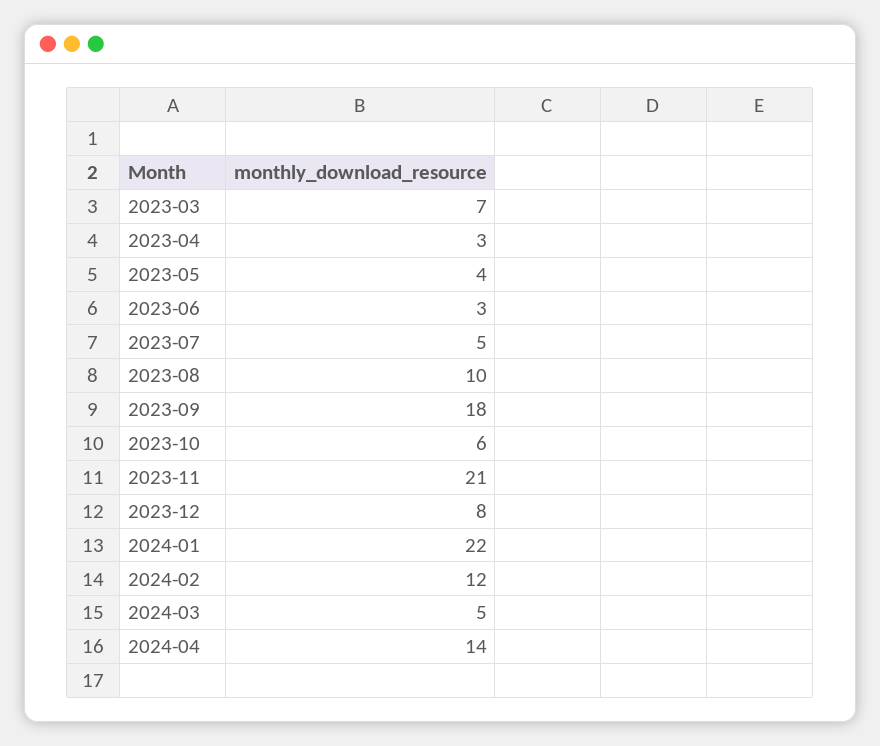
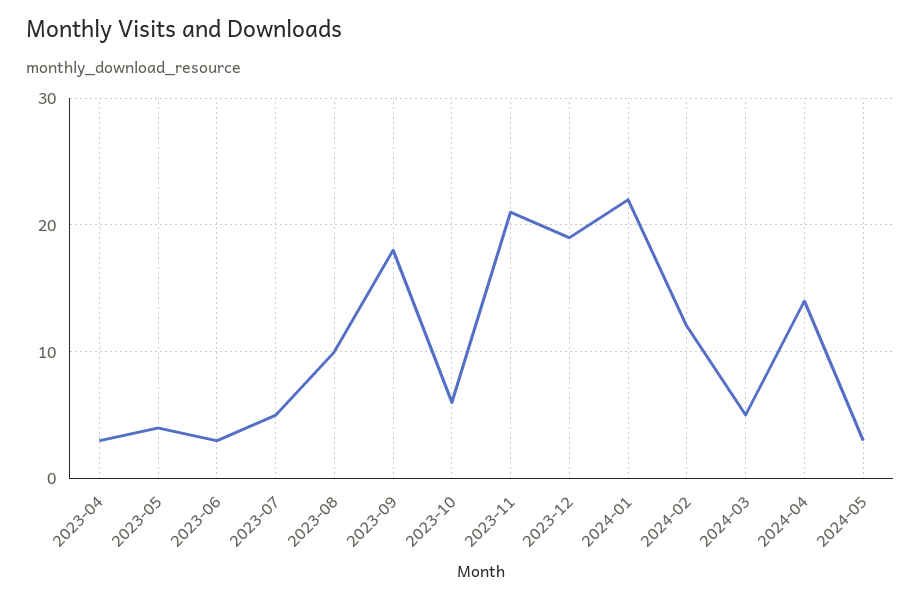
2023-03: 7 -> none
2023-12: 8 -> 19
2024-05: none -> 3

